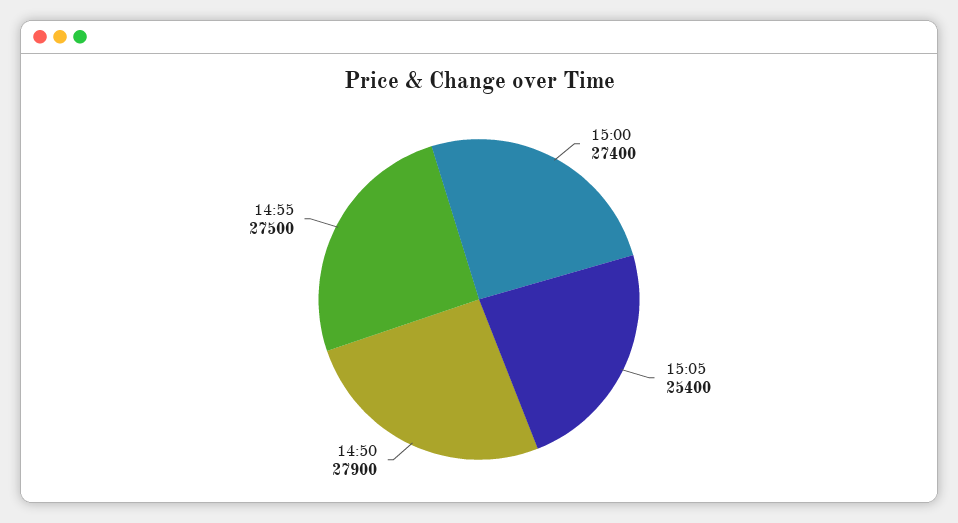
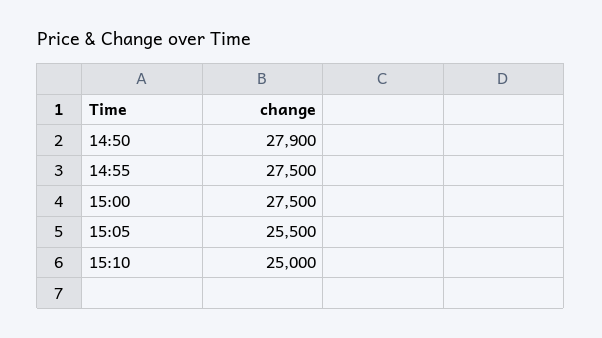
15:00: 27400 -> 27500
15:05: 25400 -> 25500
15:10: none -> 25000

